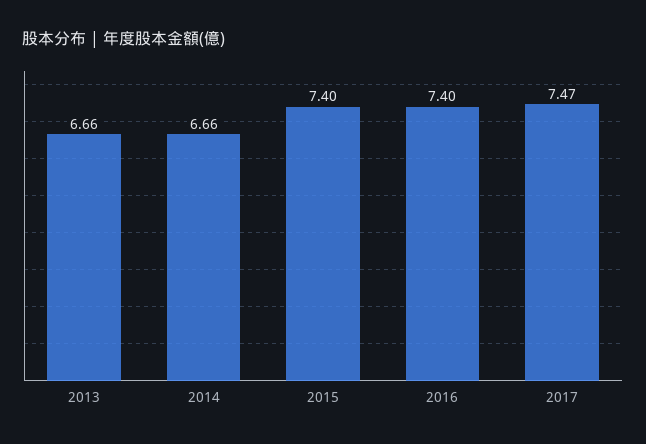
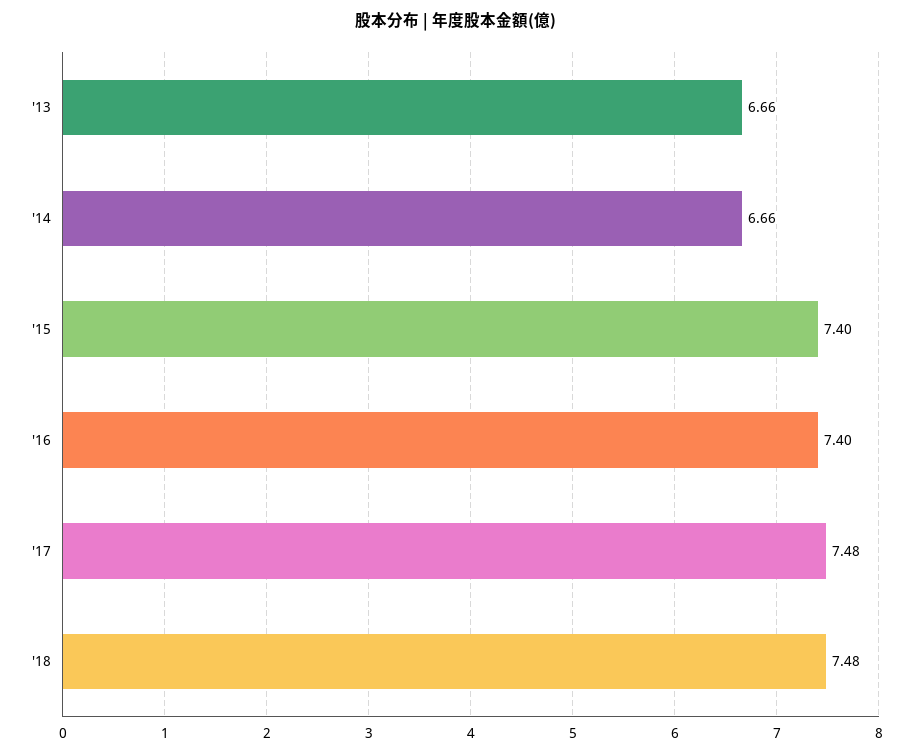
2017: 7.47 -> 7.48
'18: none -> 7.48

